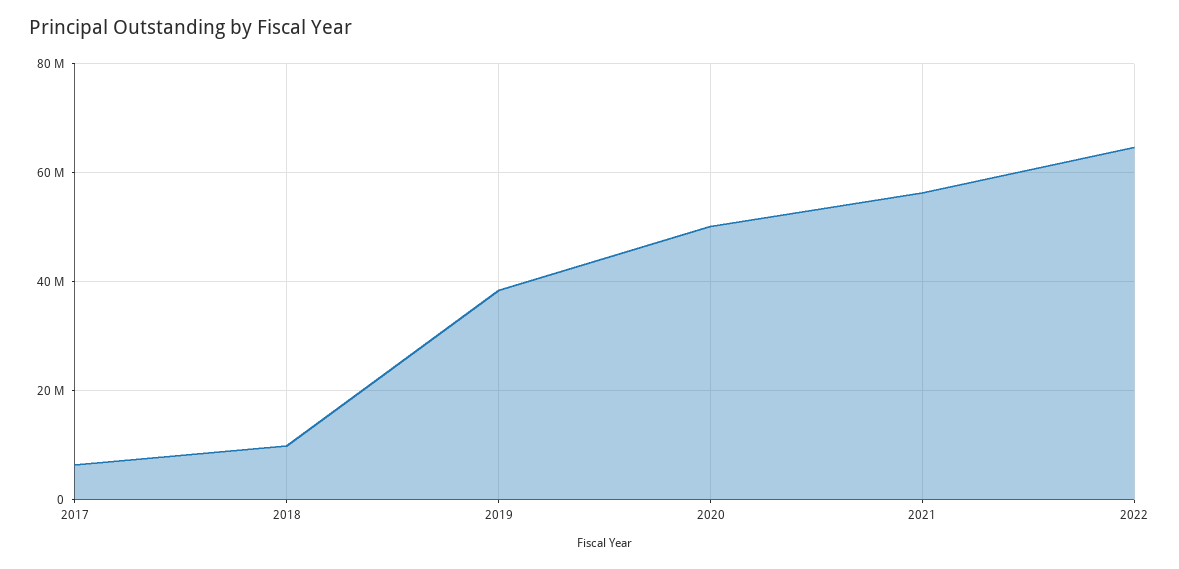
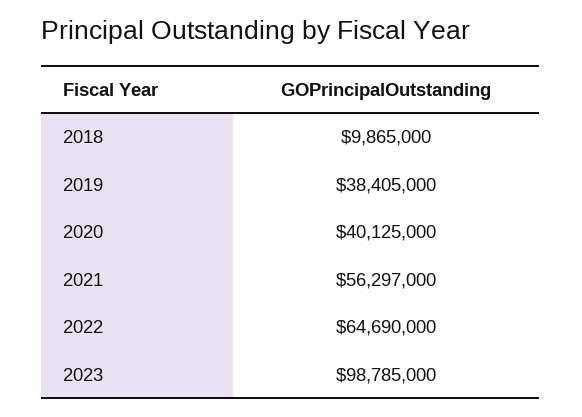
2017: 6000000 -> none
2020: 50000000 -> 40125000
2023: none -> 98785000

